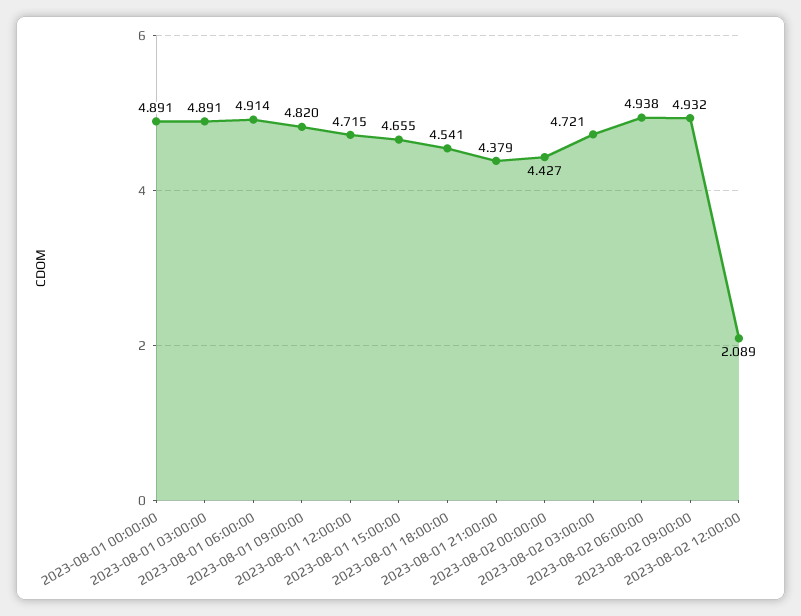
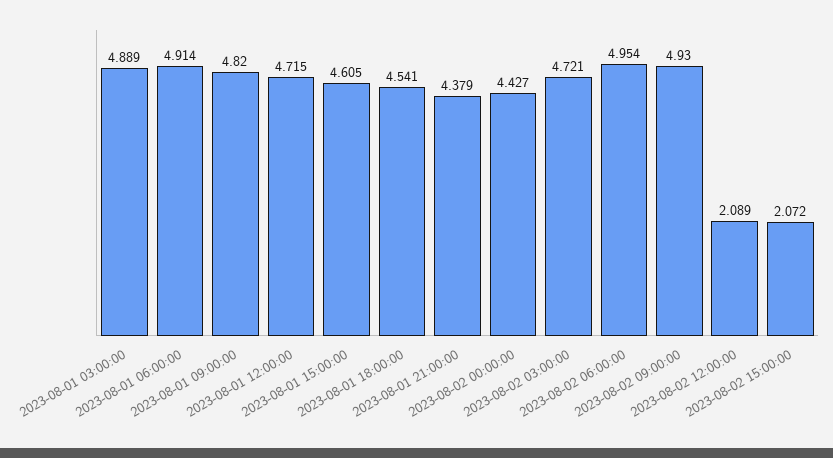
2023-08-01 00:00:00: 4.891 -> none
2023-08-01 03:00:00: 4.891 -> 4.889
2023-08-01 15:00:00: 4.655 -> 4.605
2023-08-02 06:00:00: 4.938 -> 4.954
2023-08-02 09:00:00: 4.932 -> 4.93
2023-08-02 15:00:00: none -> 2.072

